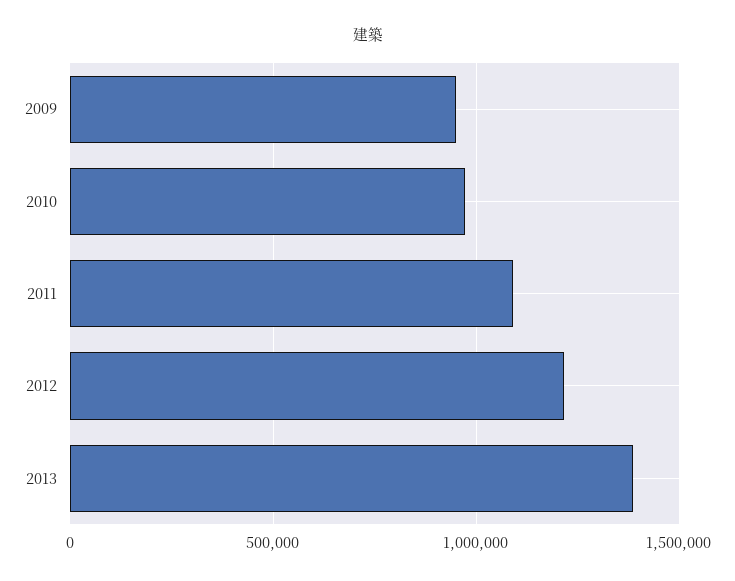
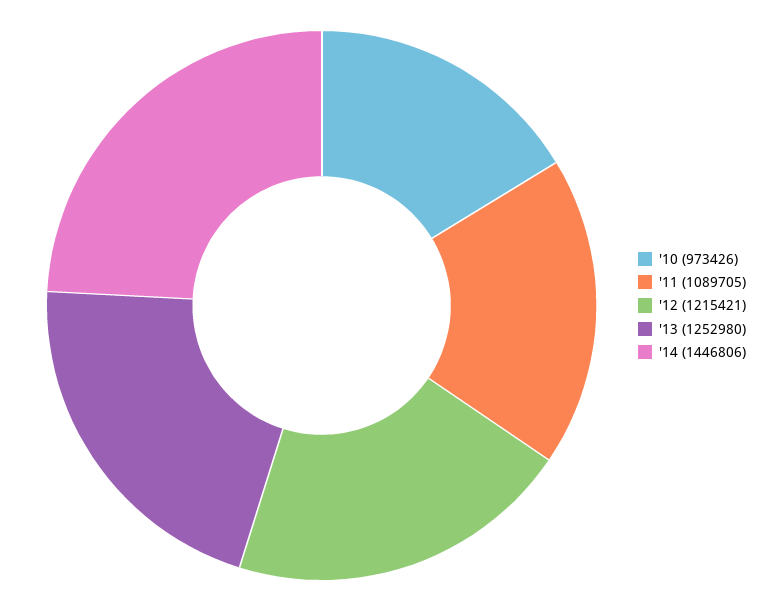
2009: 950000 -> none
2013: 1400000 -> 1252980
'14: none -> 1446806

